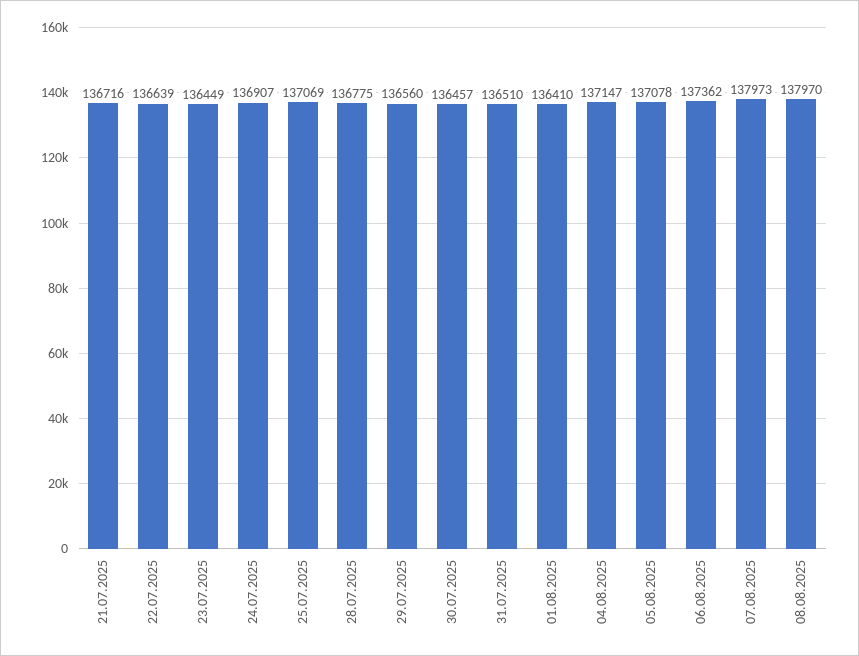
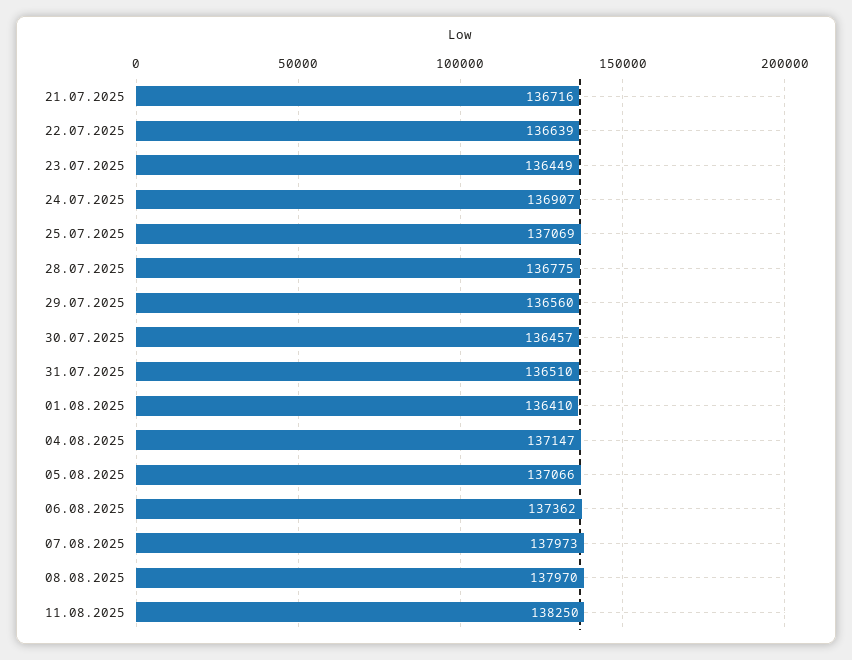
05.08.2025: 137078 -> 137066
11.08.2025: none -> 138250

